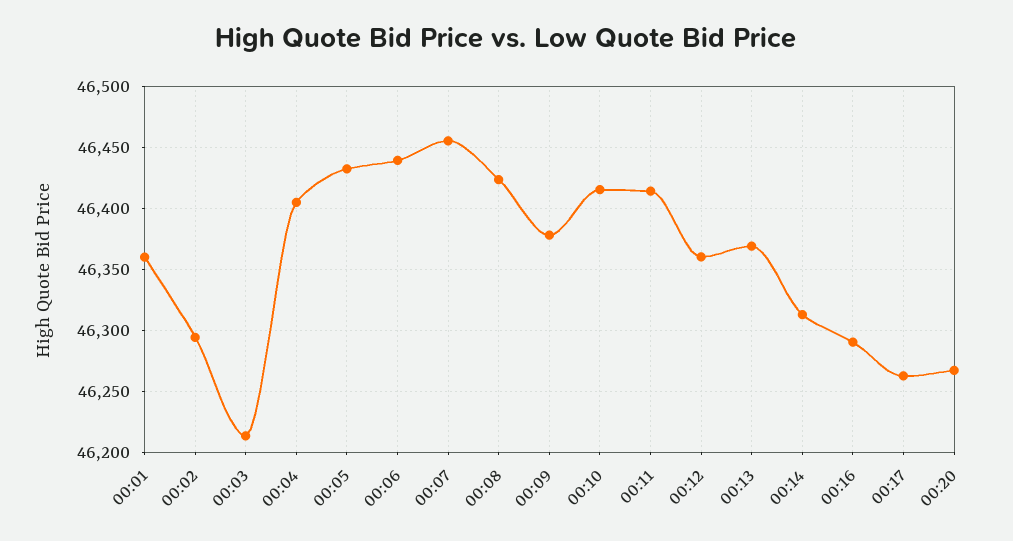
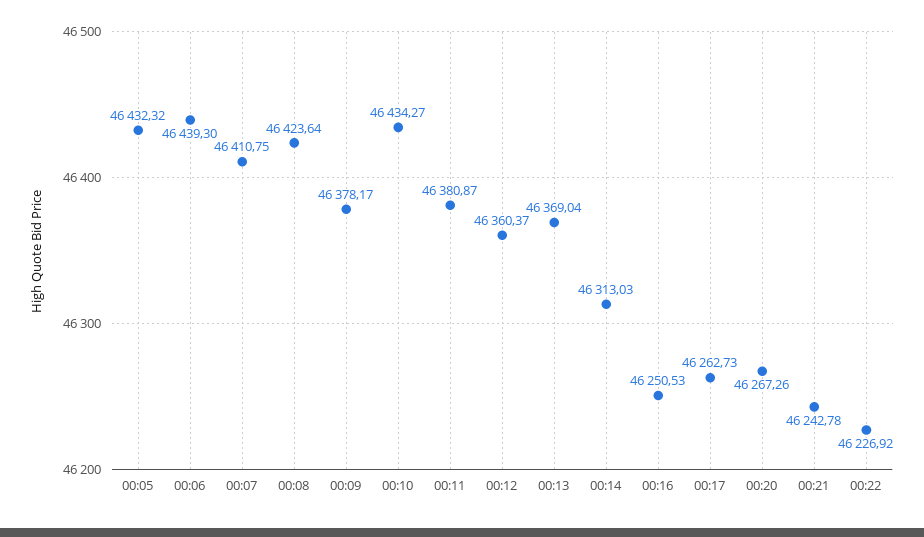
00:01: 46360 -> none
00:02: 46295 -> none
00:03: 46215 -> none
00:04: 46405 -> none
00:07: 46455 -> 46410.75
00:10: 46415 -> 46434.27
00:11: 46415 -> 46380.87
00:16: 46290 -> 46250.53
00:21: none -> 46242.78
00:22: none -> 46226.92

